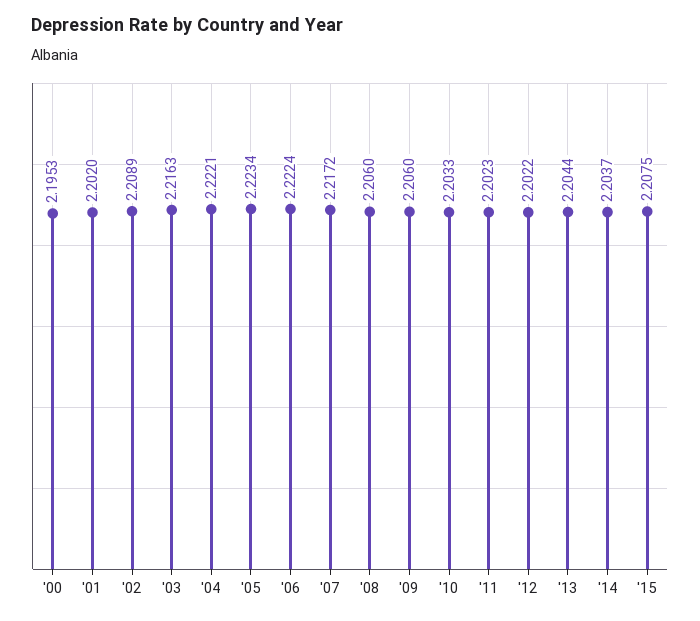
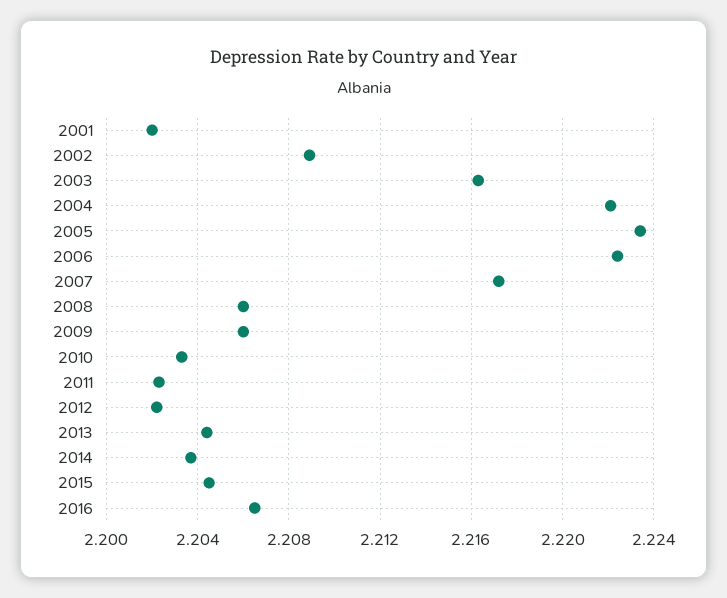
'00: 2.1953 -> none
'15: 2.2075 -> 2.2045
2016: none -> 2.2065

